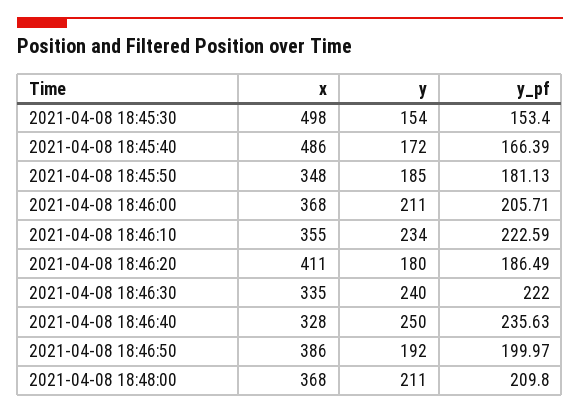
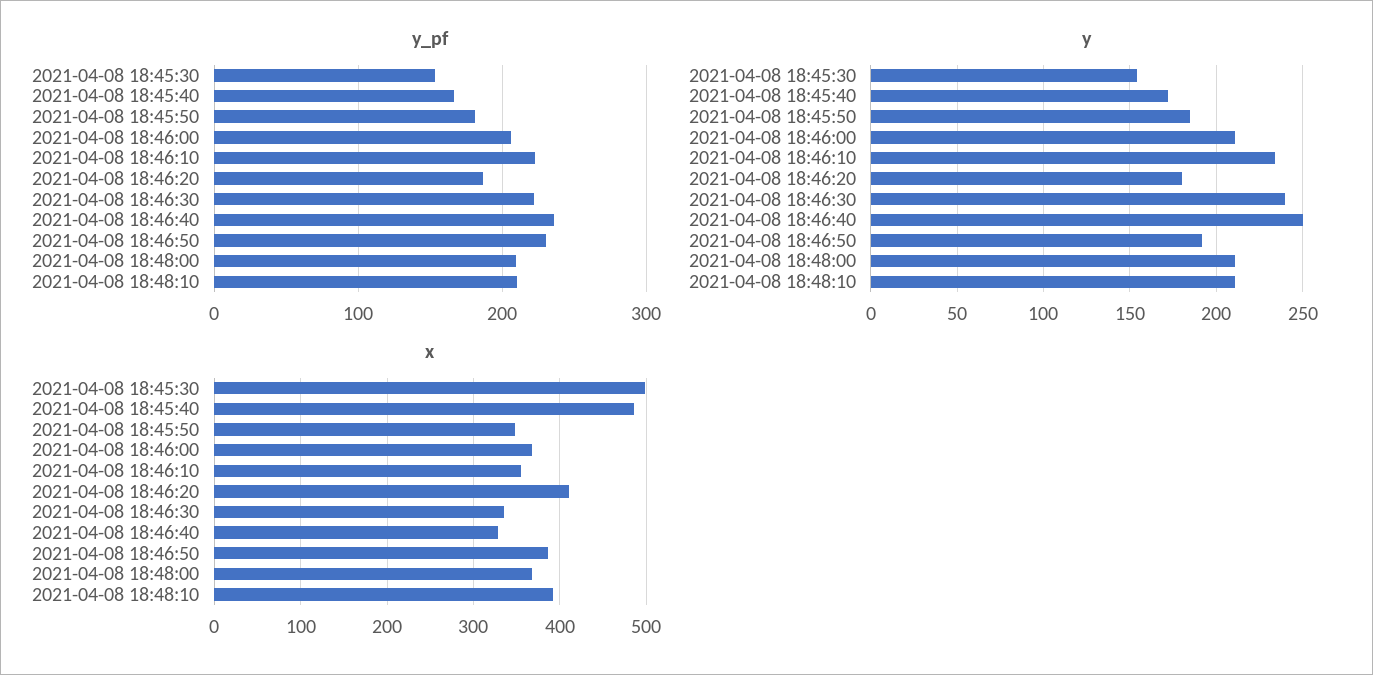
y_pf, 2021-04-08 18:46:50: 199.97 -> 230
y_pf, 2021-04-08 18:48:10: none -> 210
y, 2021-04-08 18:48:10: none -> 210
x, 2021-04-08 18:48:10: none -> 390

